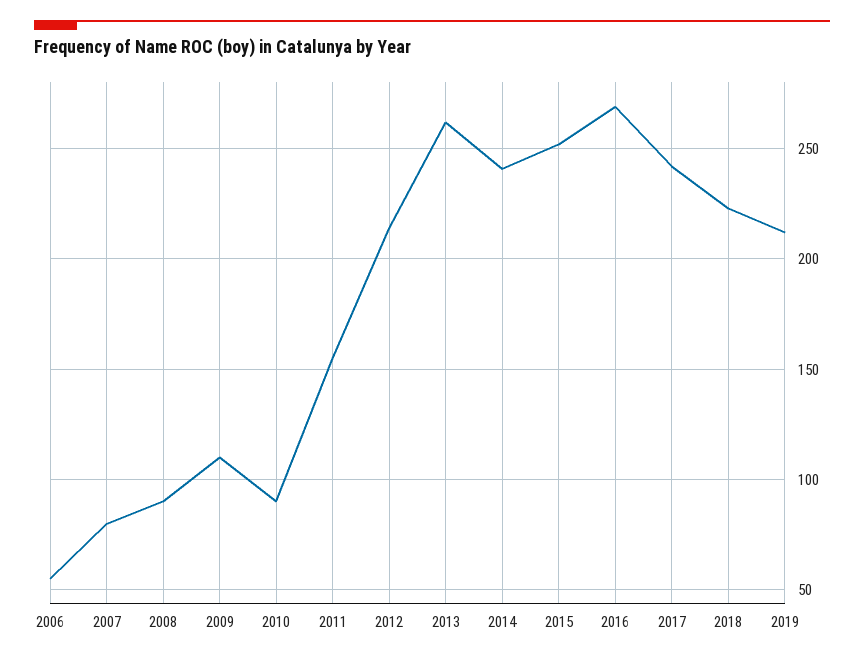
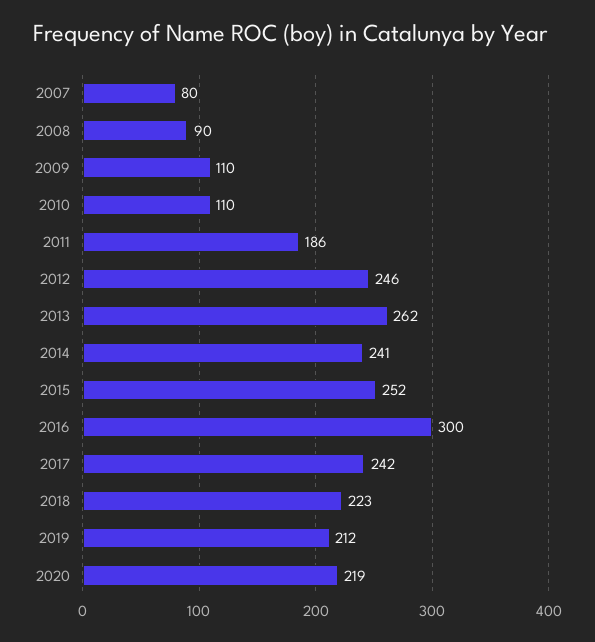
2006: 55 -> none
2010: 90 -> 110
2011: 155 -> 186
2012: 215 -> 246
2016: 270 -> 300
2020: none -> 219

